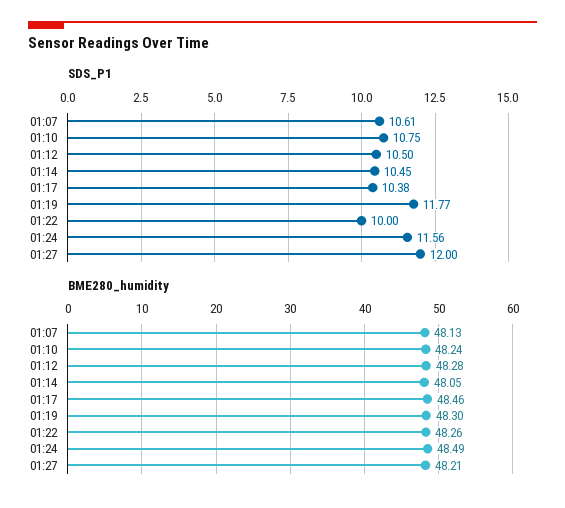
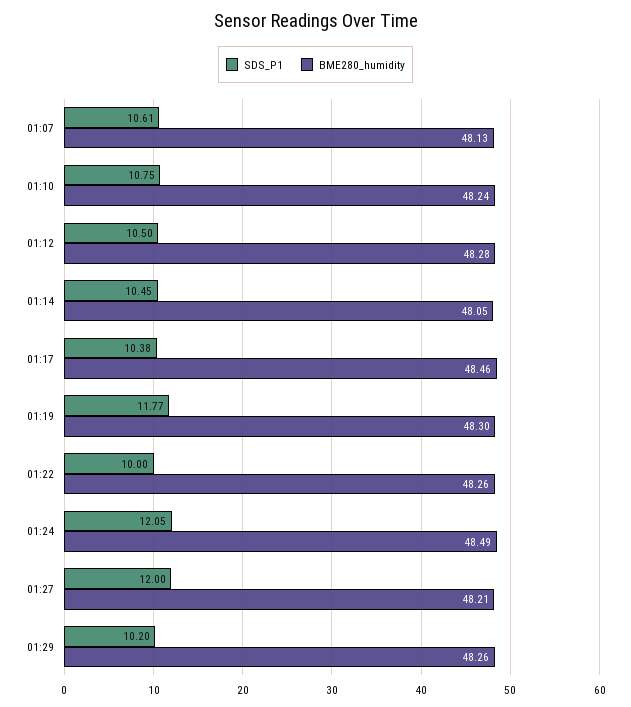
SDS_P1, 01:24: 11.56 -> 12.05
SDS_P1, 01:29: none -> 10.2
BME280_humidity, 01:29: none -> 48.26

